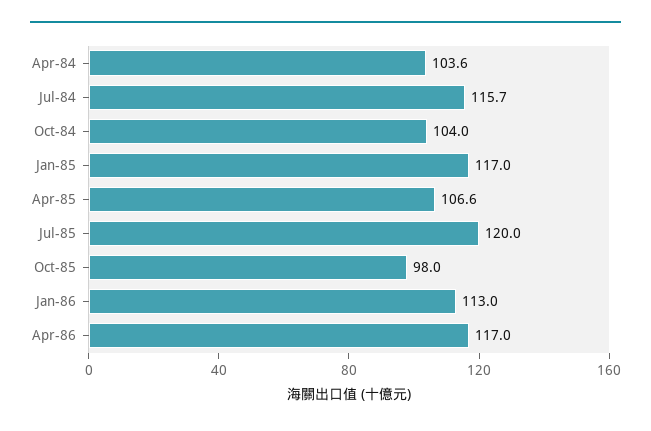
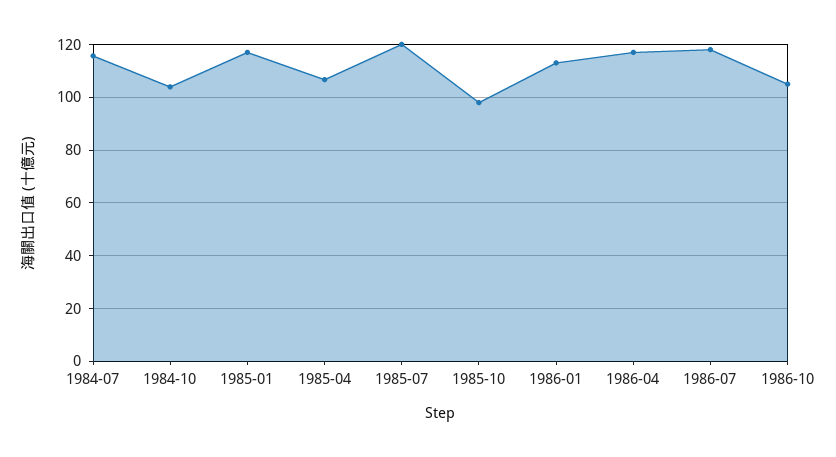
Apr-84: 103.6 -> none
1986-07: none -> 117.5
1986-10: none -> 105

